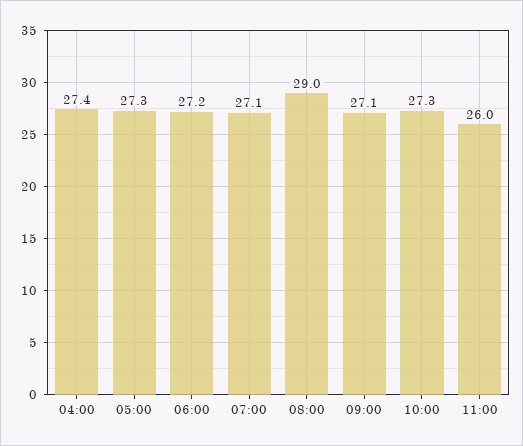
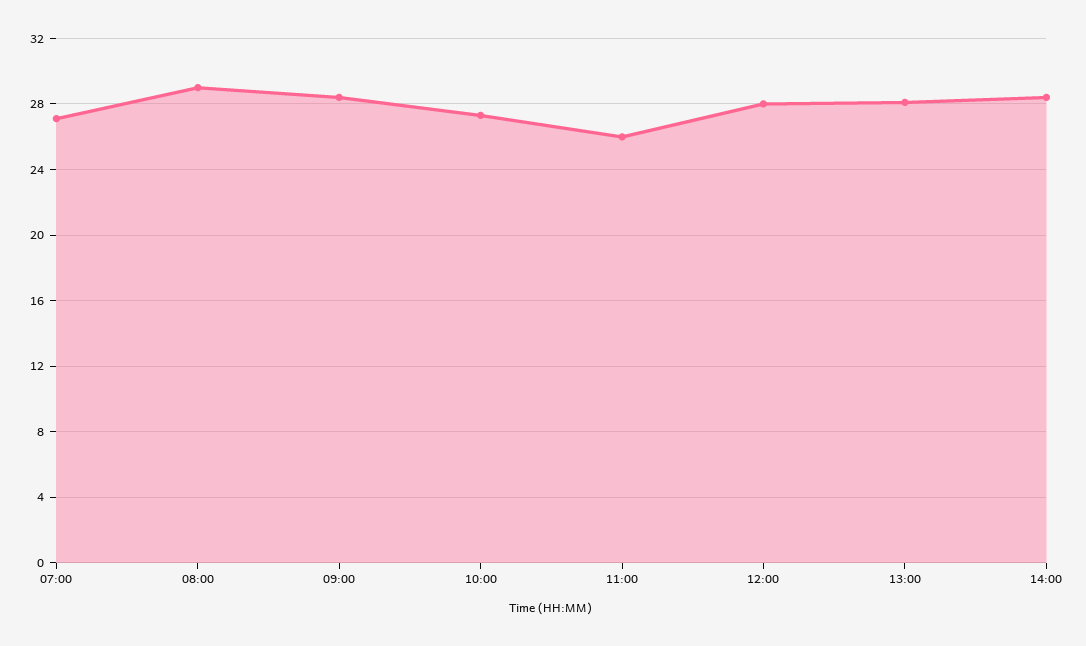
04:00: 27.4 -> none
05:00: 27.3 -> none
06:00: 27.2 -> none
09:00: 27.1 -> 28.5
12:00: none -> 28
13:00: none -> 28
14:00: none -> 28.5

